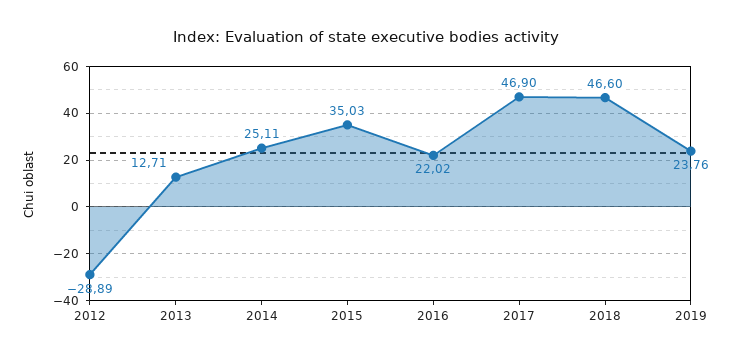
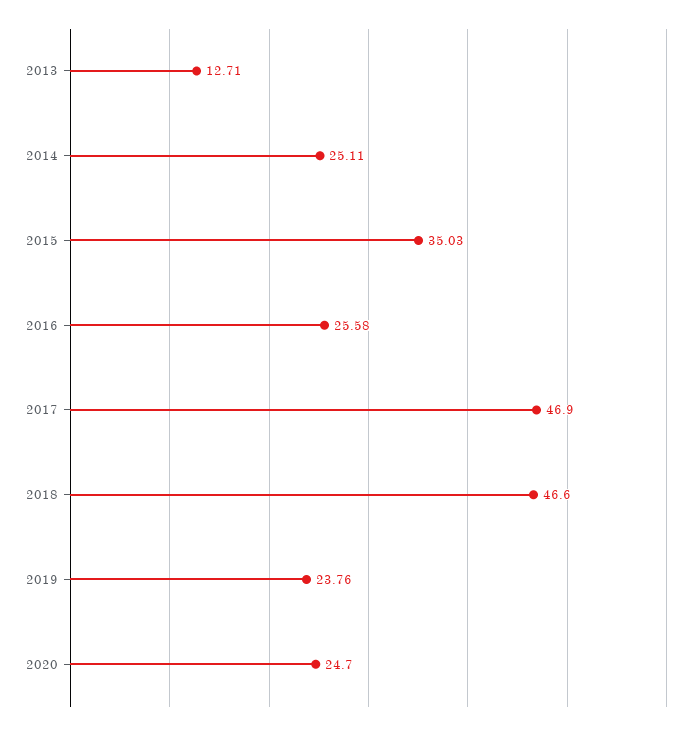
2012: -28.89 -> none
2016: 22.02 -> 25.58
2020: none -> 24.7

